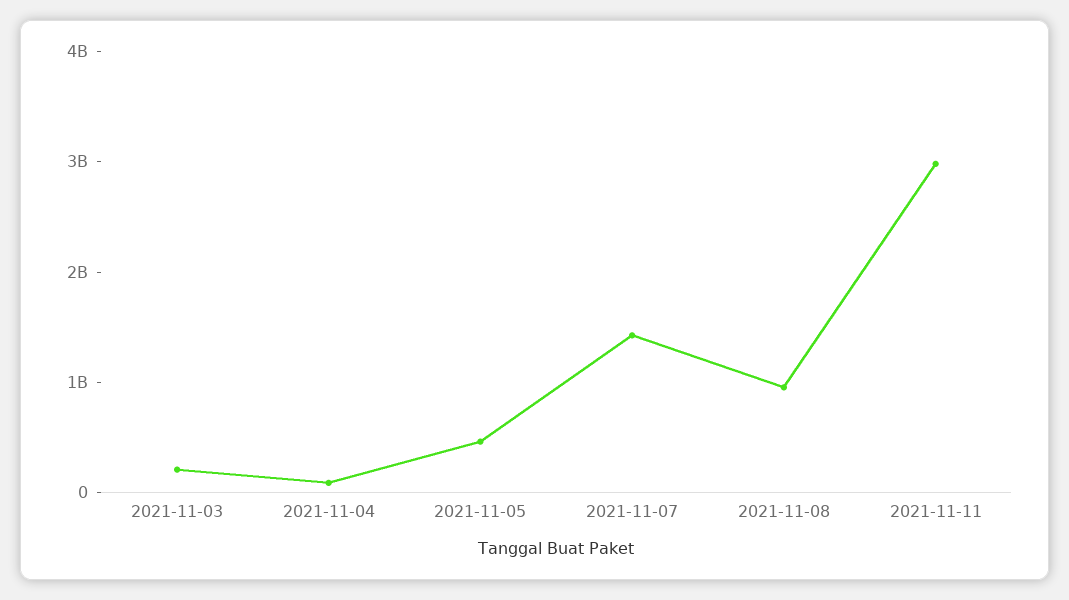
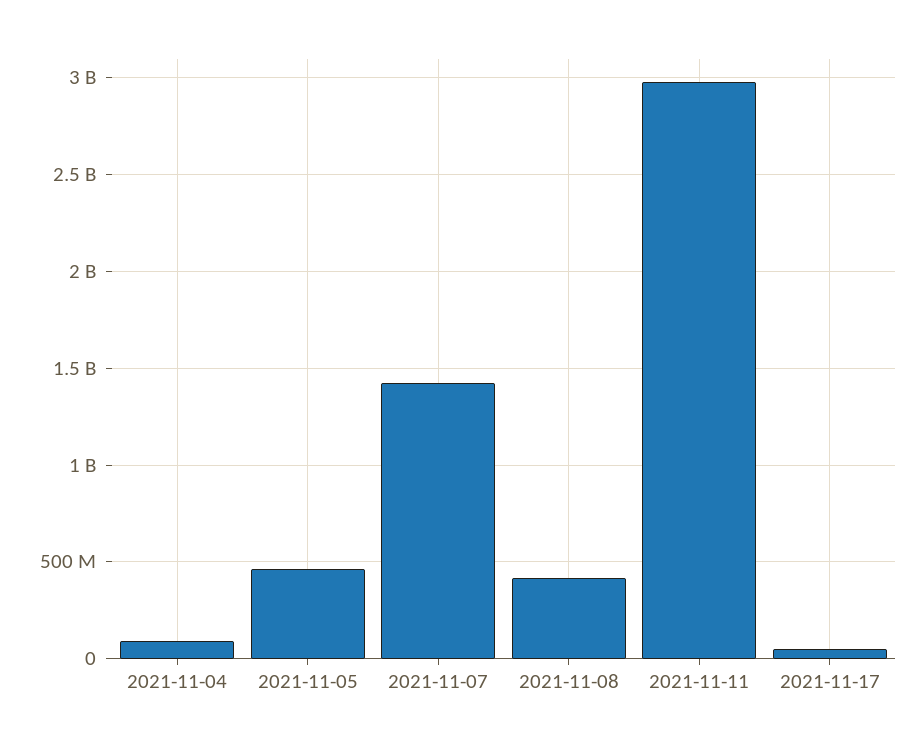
2021-11-03: 200000000 -> none
2021-11-08: 1000000000 -> 400000000
2021-11-17: none -> 50000000

